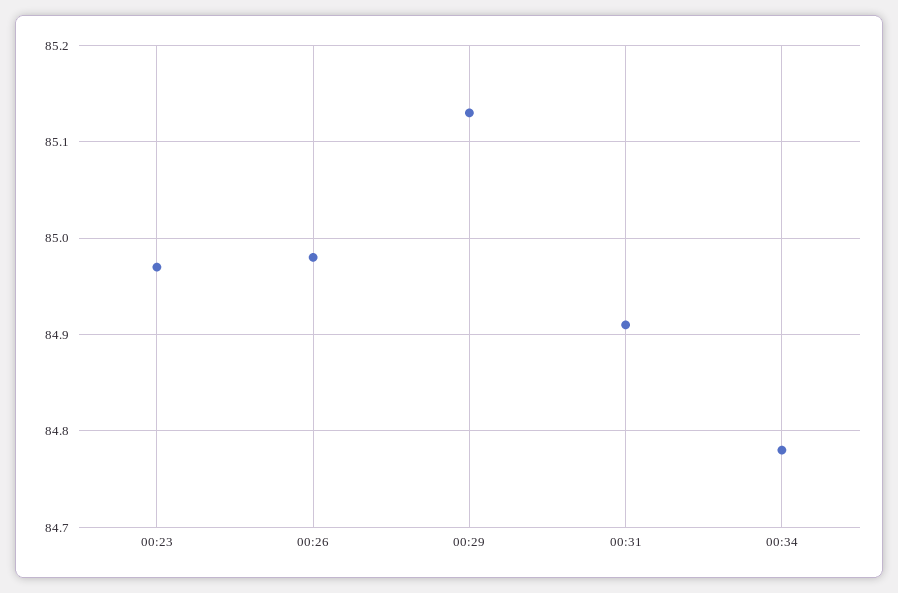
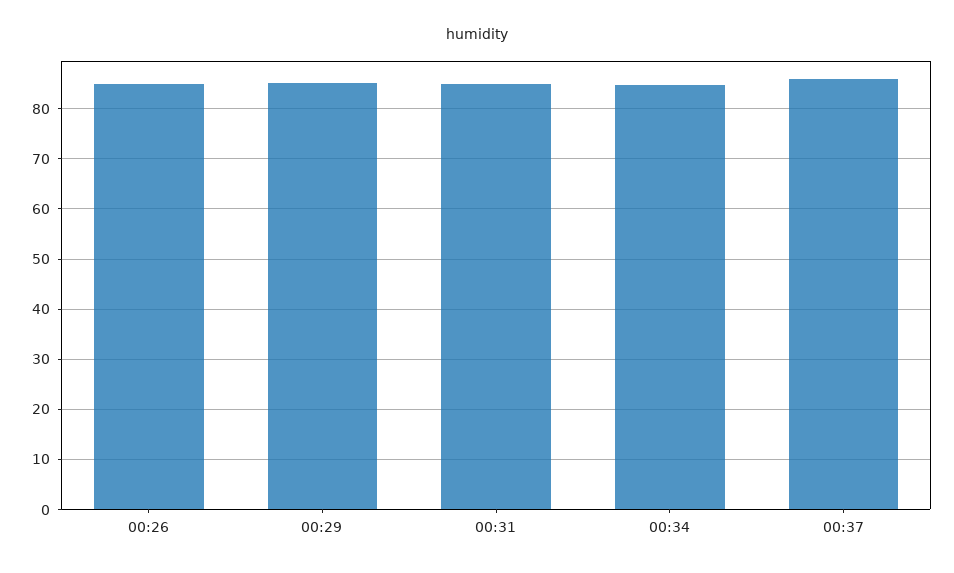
00:23: 84.97 -> none
00:37: none -> 86

